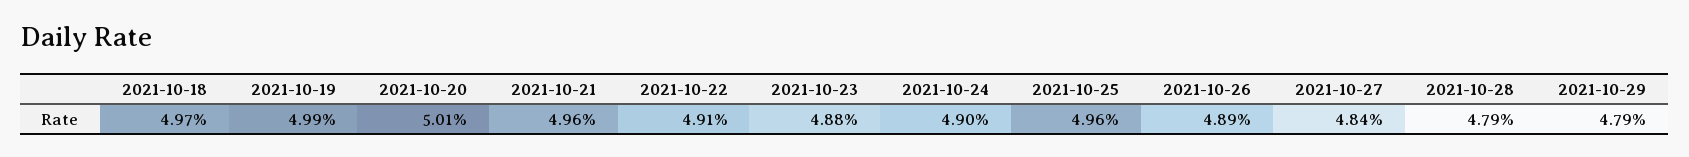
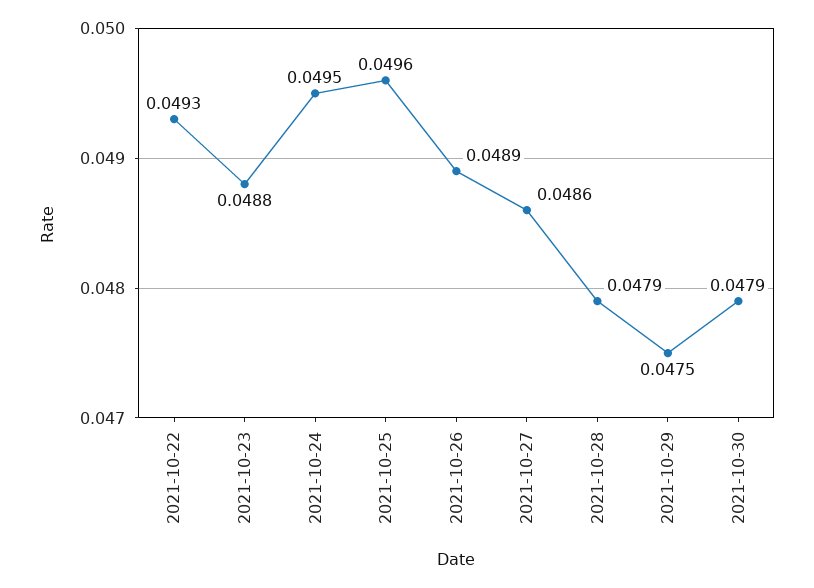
2021-10-18: 0.0497 -> none
2021-10-19: 0.0499 -> none
2021-10-20: 0.0501 -> none
2021-10-21: 0.0496 -> none
2021-10-22: 0.0491 -> 0.0493
2021-10-24: 0.049 -> 0.0495
2021-10-27: 0.0484 -> 0.0486
2021-10-29: 0.0479 -> 0.0475
2021-10-30: none -> 0.0479

